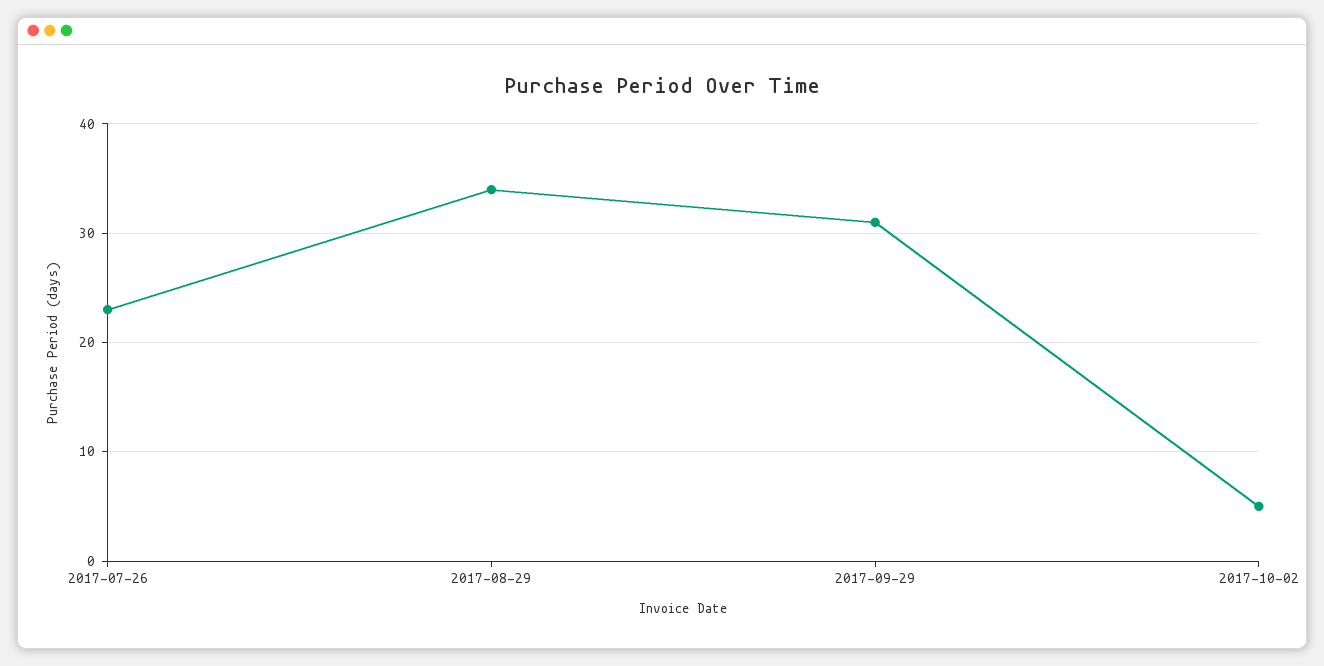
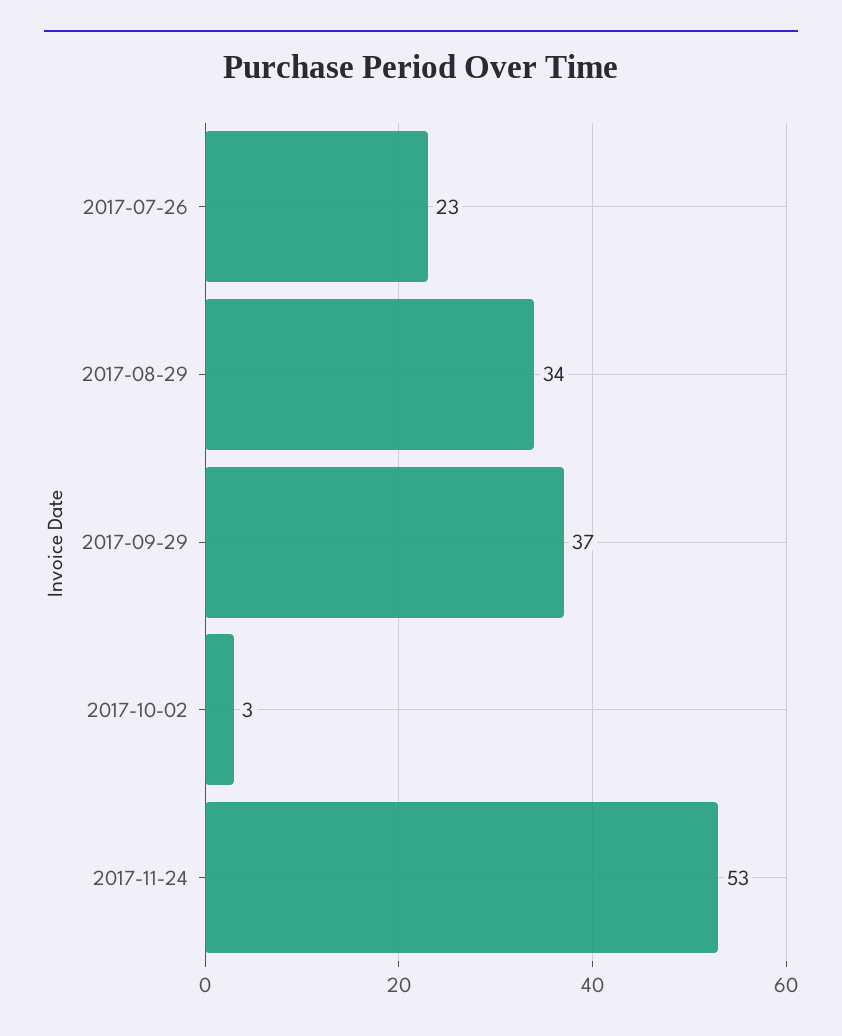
2017-09-29: 31 -> 37
2017-10-02: 5 -> 3
2017-11-24: none -> 53

